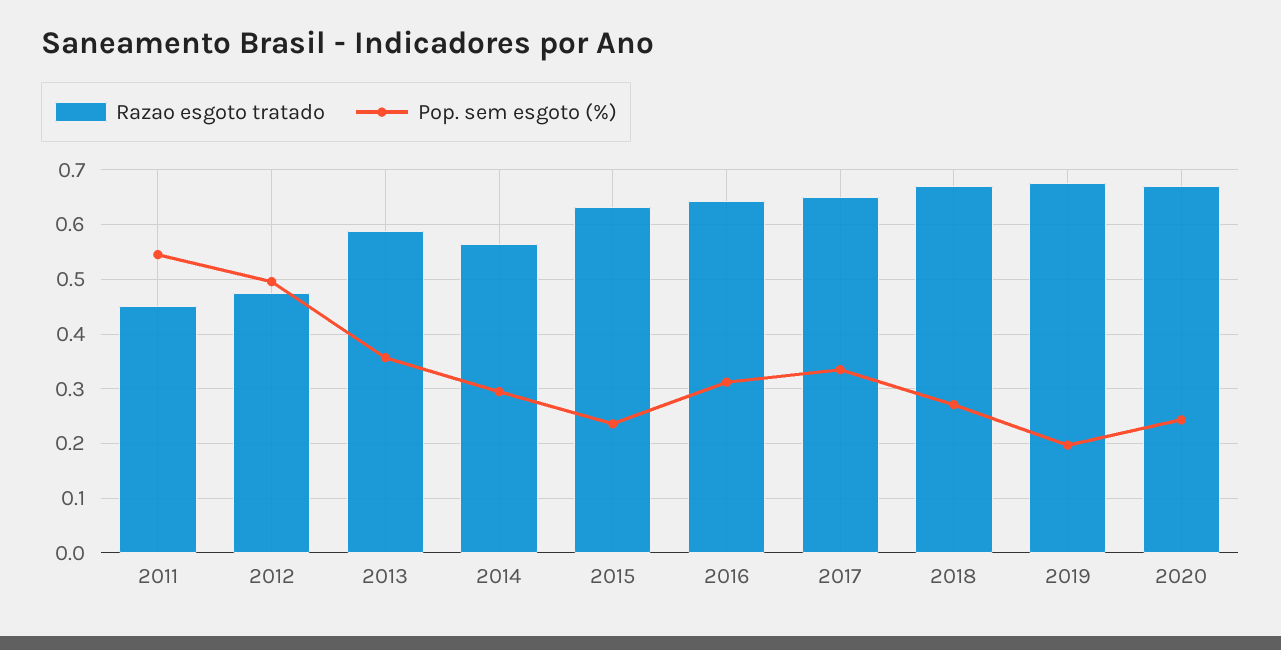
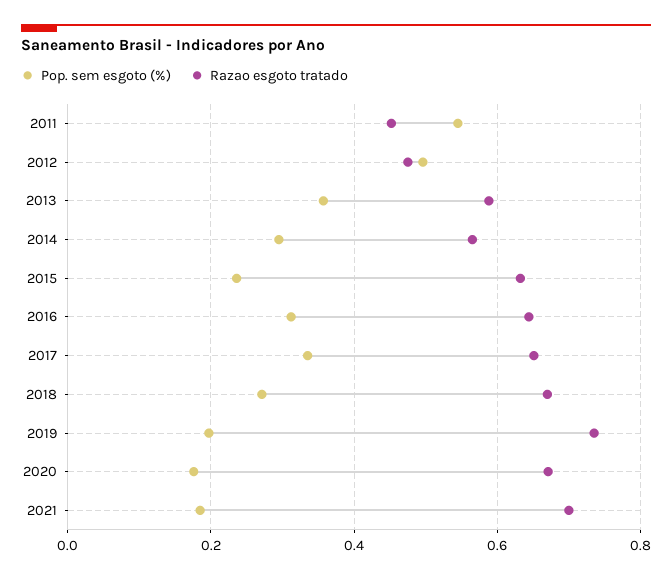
Razao esgoto tratado, 2019: 0.68 -> 0.74
Pop. sem esgoto (%), 2020: 0.24 -> 0.18
Pop. sem esgoto (%), 2021: none -> 0.18
Razao esgoto tratado, 2021: none -> 0.7

